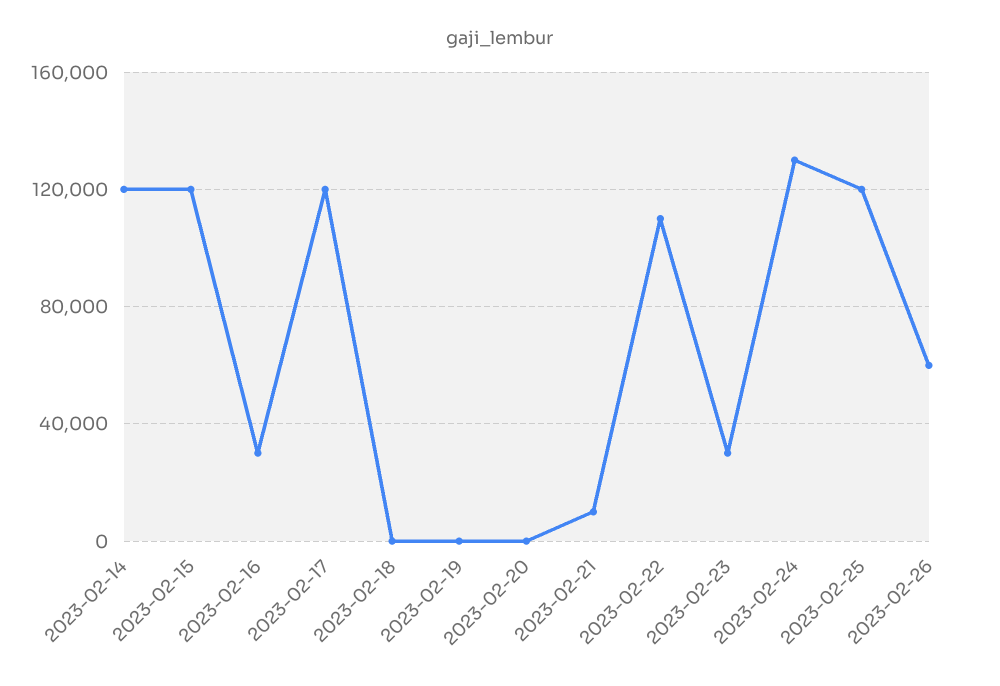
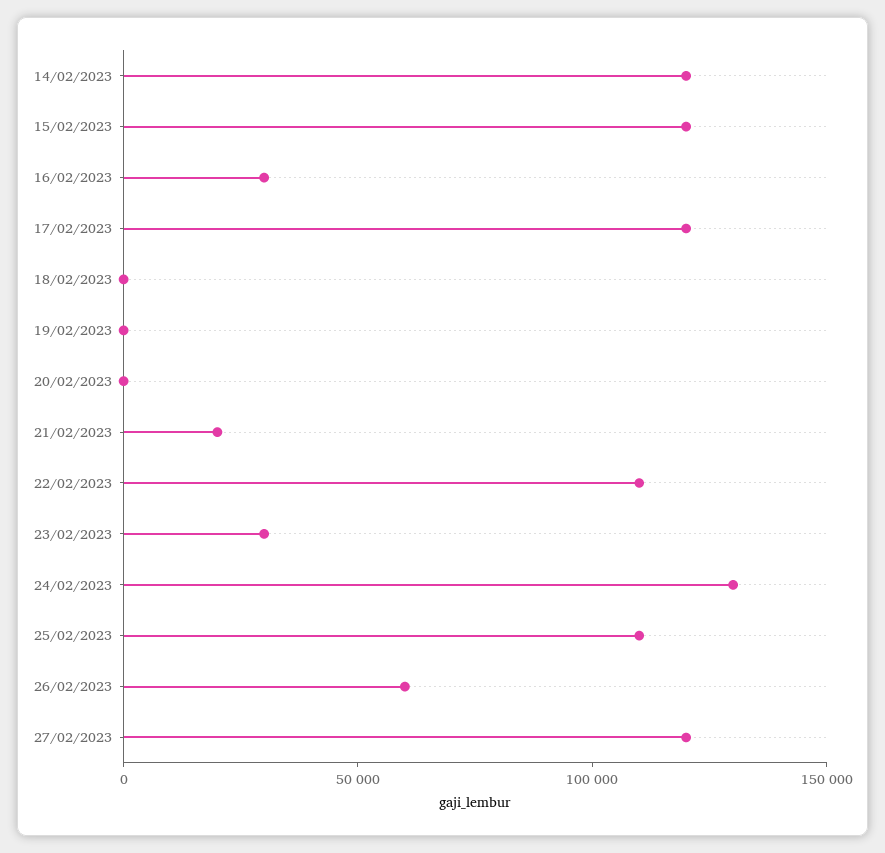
2023-02-21: 10000 -> 20000
2023-02-25: 120000 -> 110000
27/02/2023: none -> 120000

